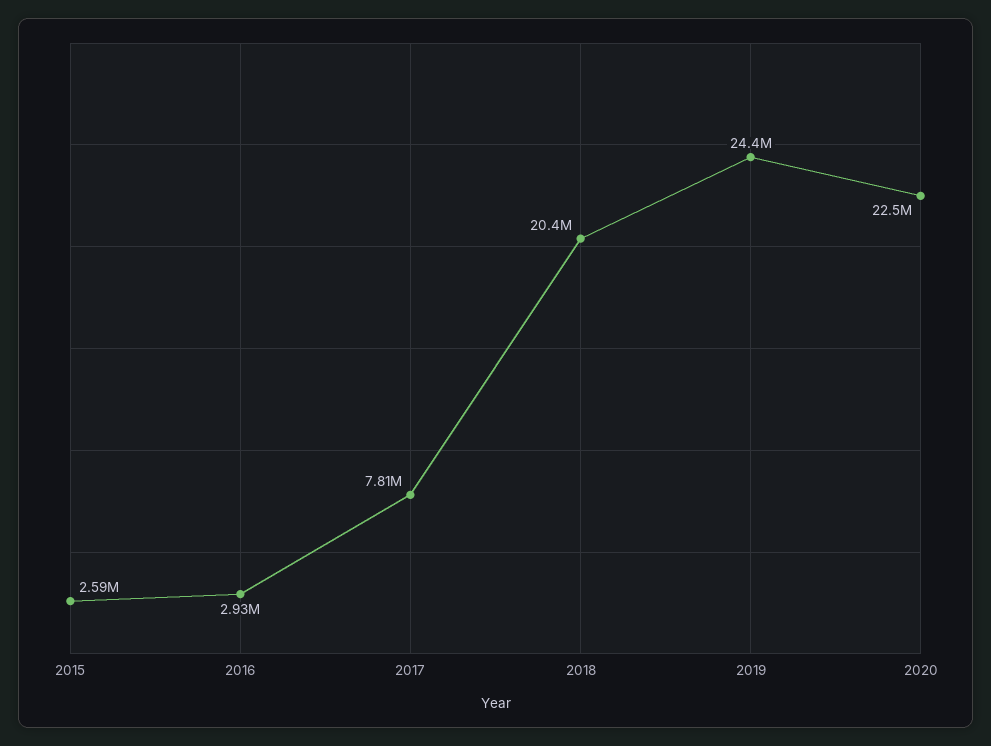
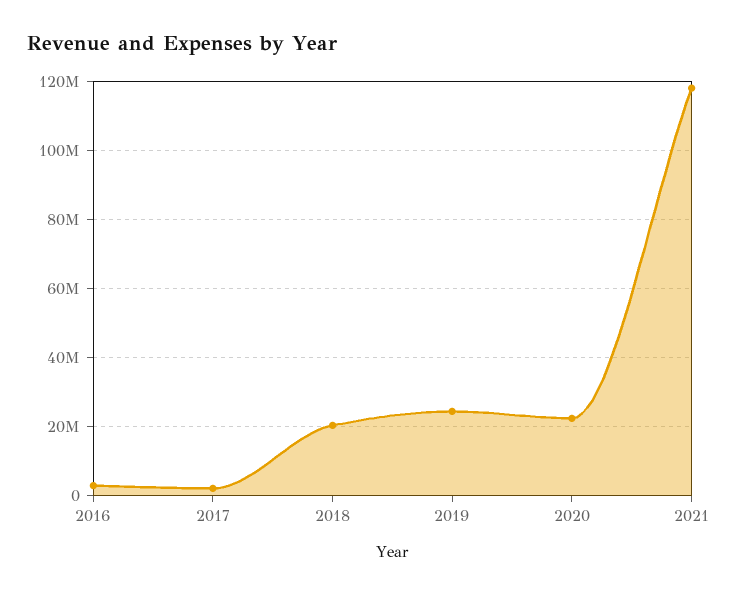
2015: 2590000 -> none
2017: 7810000 -> 2000000
2021: none -> 118000000

